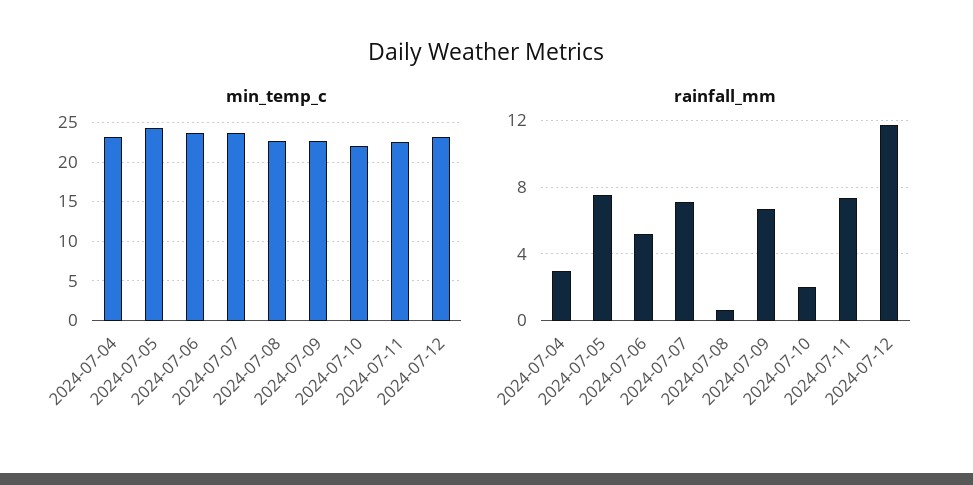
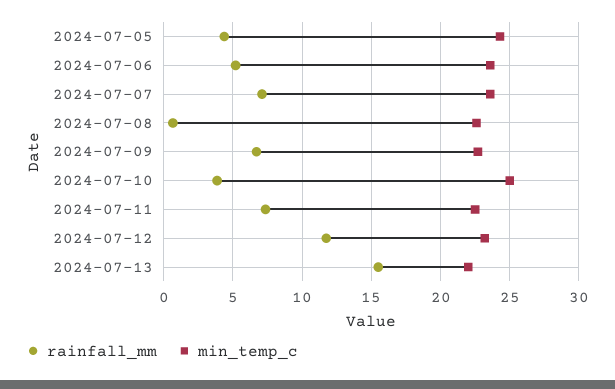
min_temp_c, 2024-07-04: 23 -> none
min_temp_c, 2024-07-10: 22 -> 25
rainfall_mm, 2024-07-04: 3 -> none
rainfall_mm, 2024-07-05: 7.5 -> 4.5
rainfall_mm, 2024-07-10: 2 -> 4
rainfall_mm, 2024-07-13: none -> 15.5
min_temp_c, 2024-07-13: none -> 22

